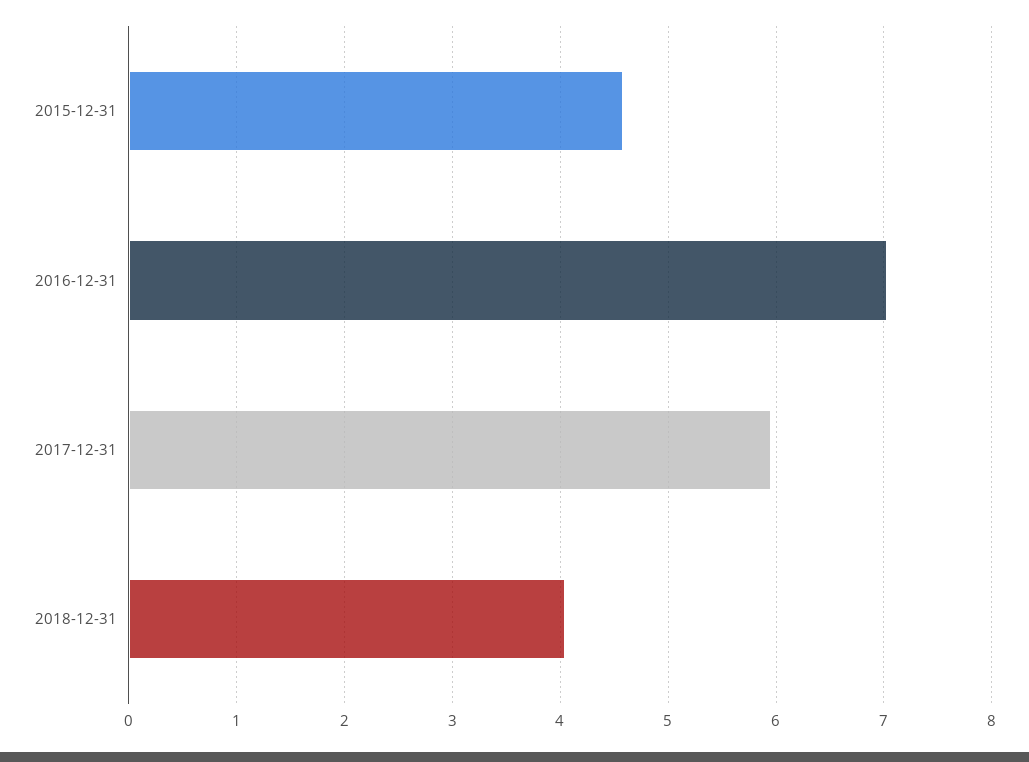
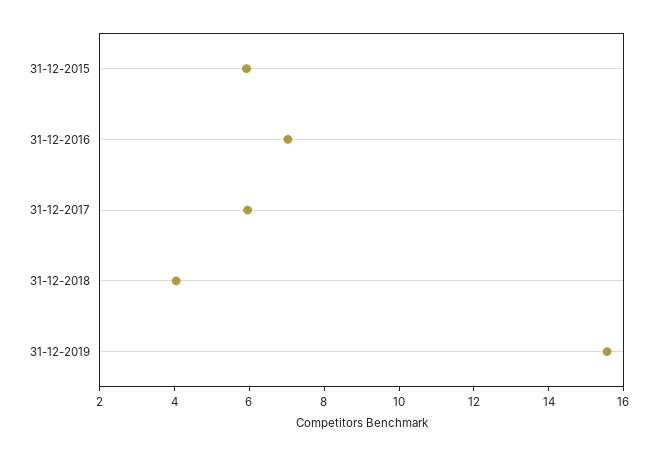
2015-12-31: 4.6 -> 6
31-12-2019: none -> 15.5

